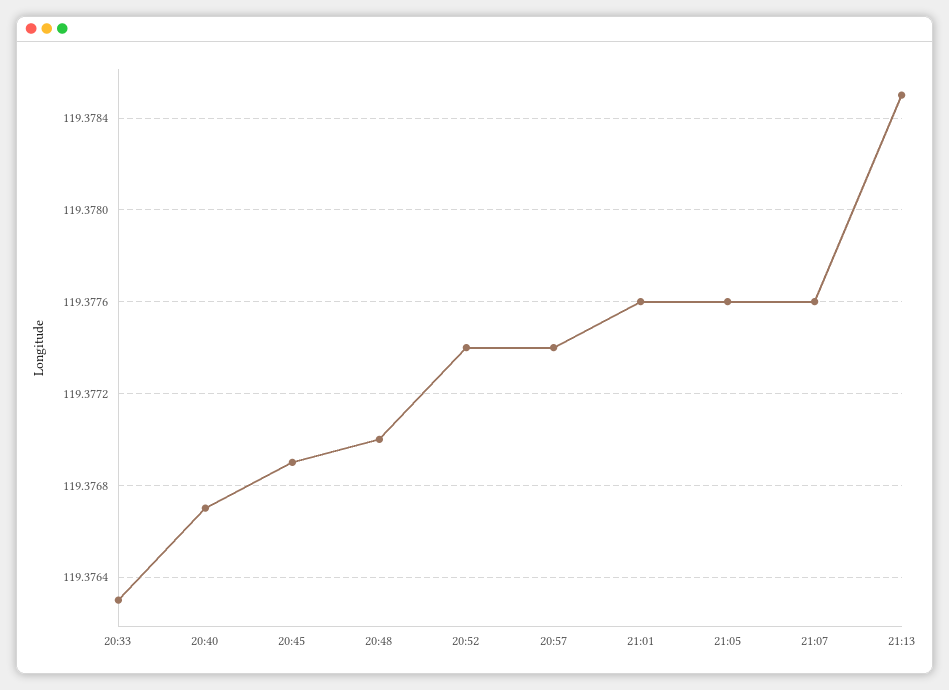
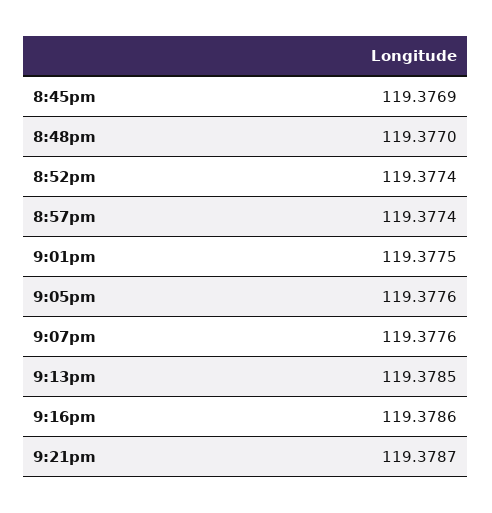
20:33: 119.3763 -> none
20:40: 119.3767 -> none
21:01: 119.3776 -> 119.3775
9:16pm: none -> 119.3786
9:21pm: none -> 119.3787

